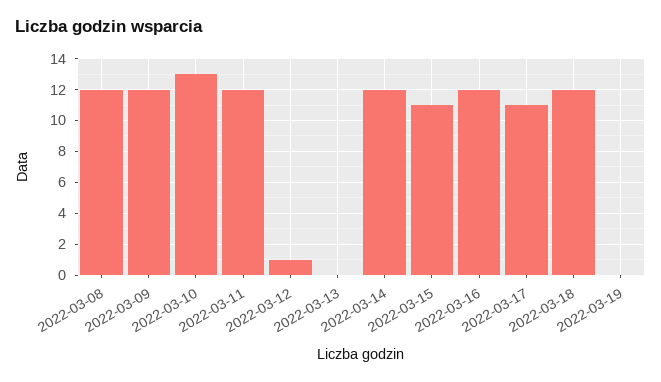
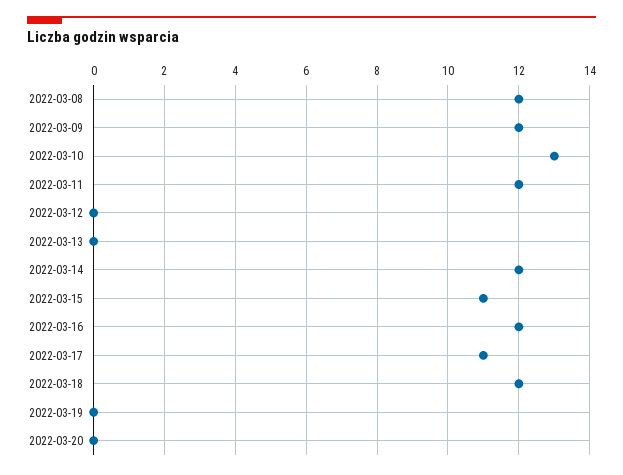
2022-03-12: 1 -> 0
2022-03-20: none -> 0

